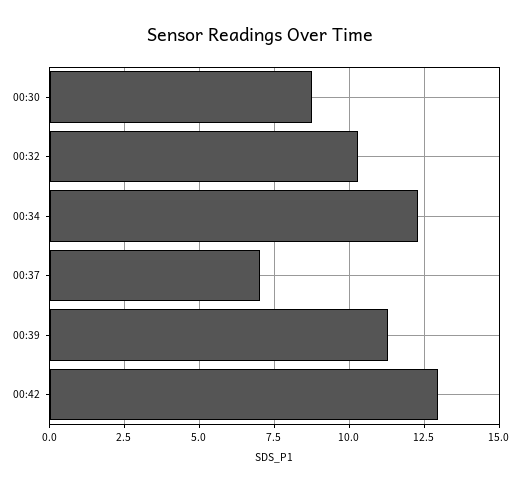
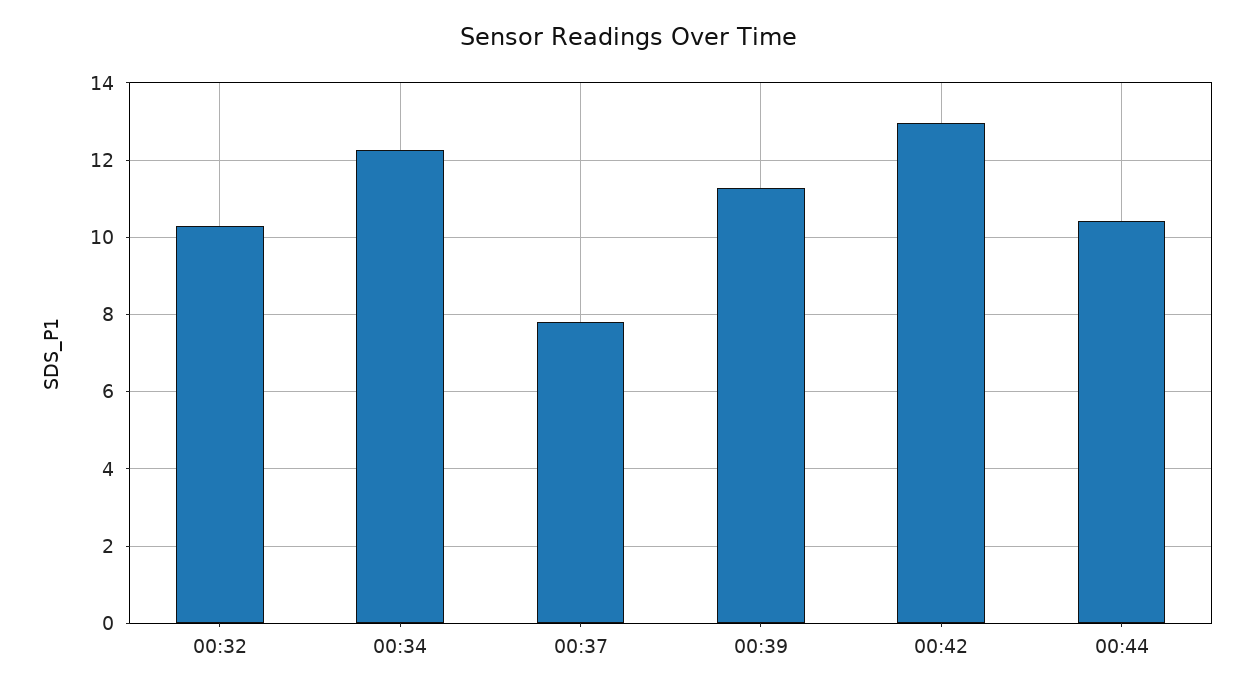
00:30: 8.75 -> none
00:37: 7 -> 7.8
00:44: none -> 10.4

